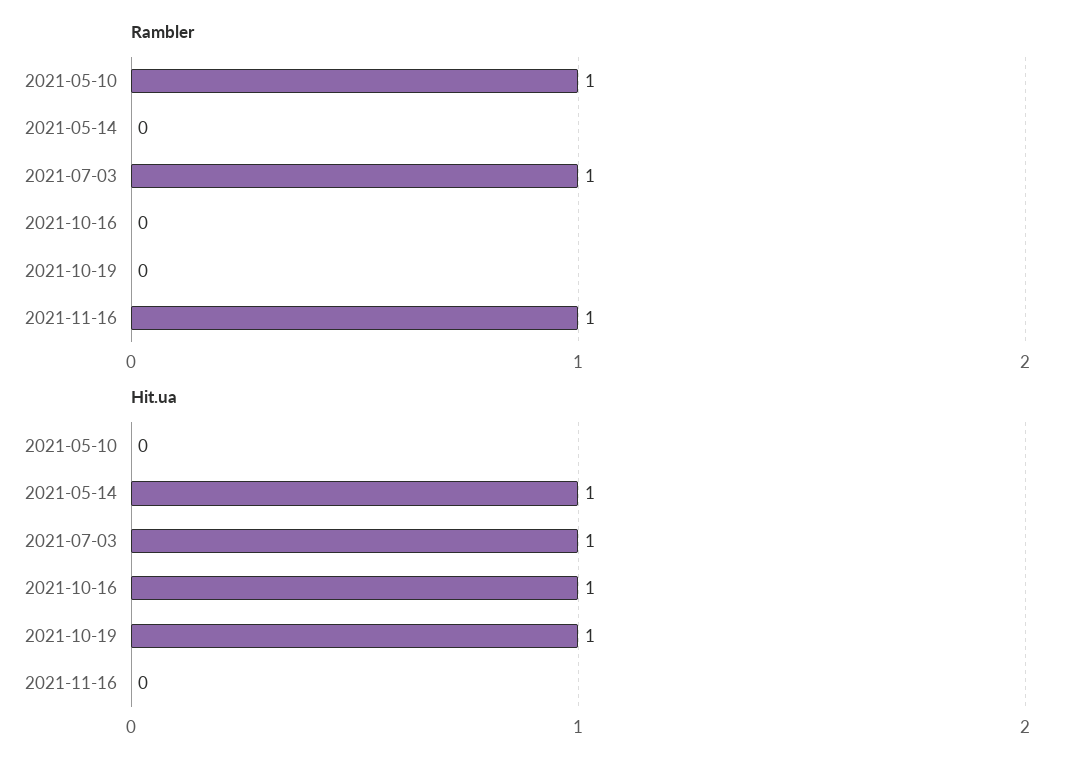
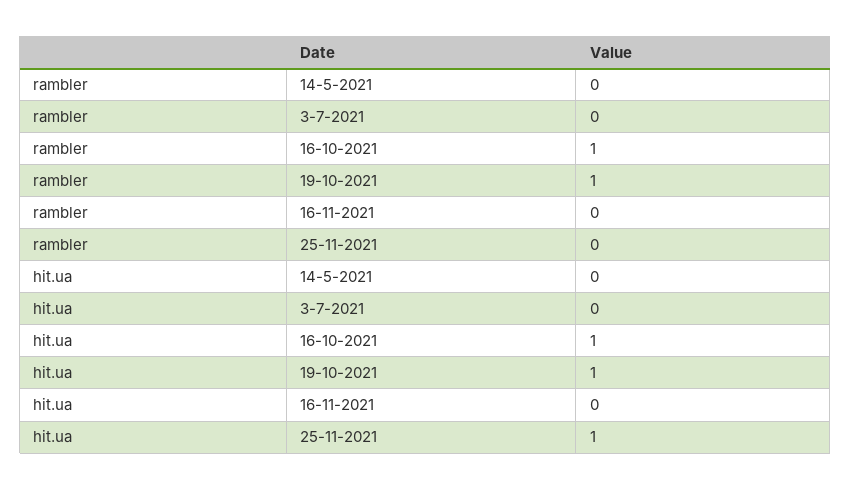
Rambler, 2021-05-10: 1 -> none
Rambler, 2021-07-03: 1 -> 0
Rambler, 2021-10-16: 0 -> 1
Rambler, 2021-10-19: 0 -> 1
Rambler, 2021-11-16: 1 -> 0
Hit.ua, 2021-05-10: 0 -> none
Hit.ua, 2021-05-14: 1 -> 0
Hit.ua, 2021-07-03: 1 -> 0
Rambler, 25-11-2021: none -> 0
Hit.ua, 25-11-2021: none -> 1

